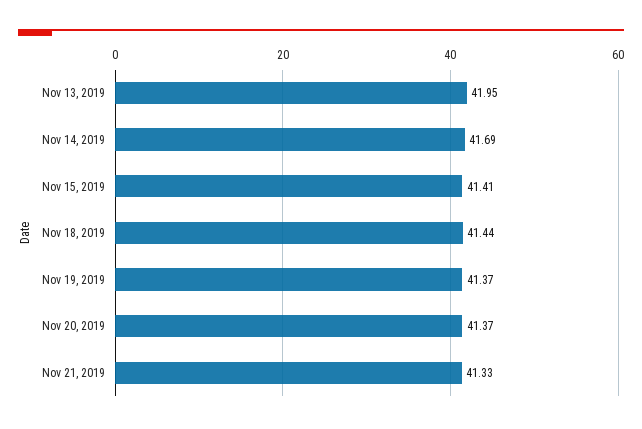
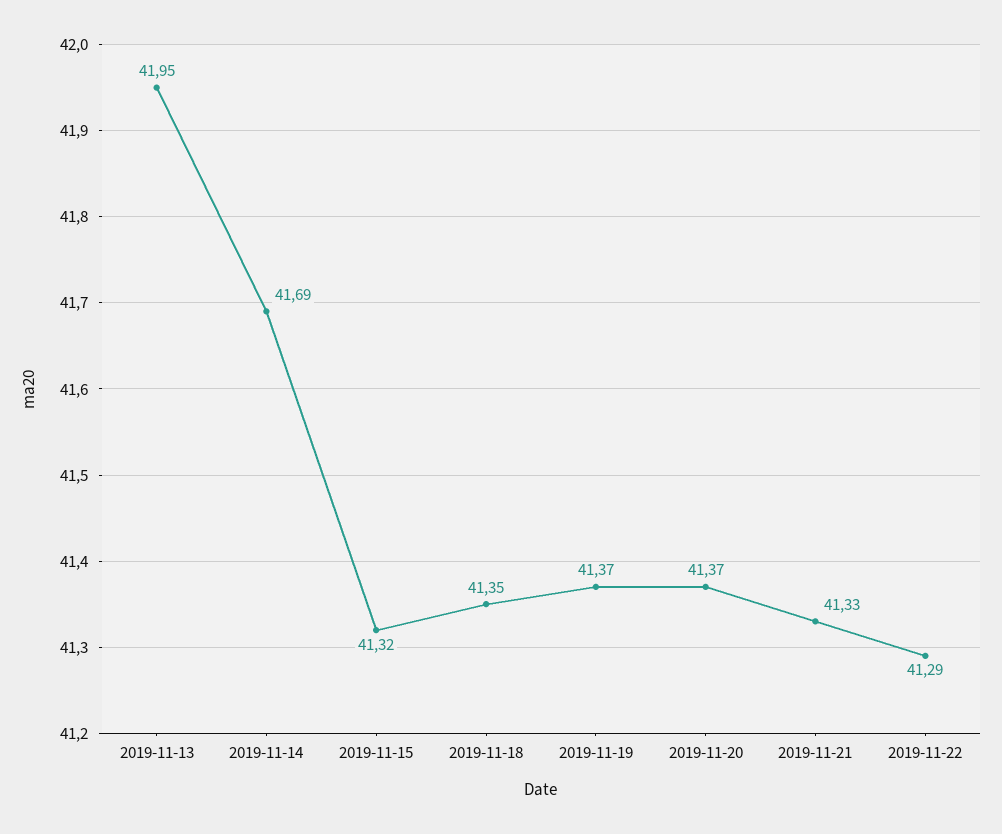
Nov 15, 2019: 41.41 -> 41.32
Nov 18, 2019: 41.44 -> 41.35
2019-11-22: none -> 41.29

